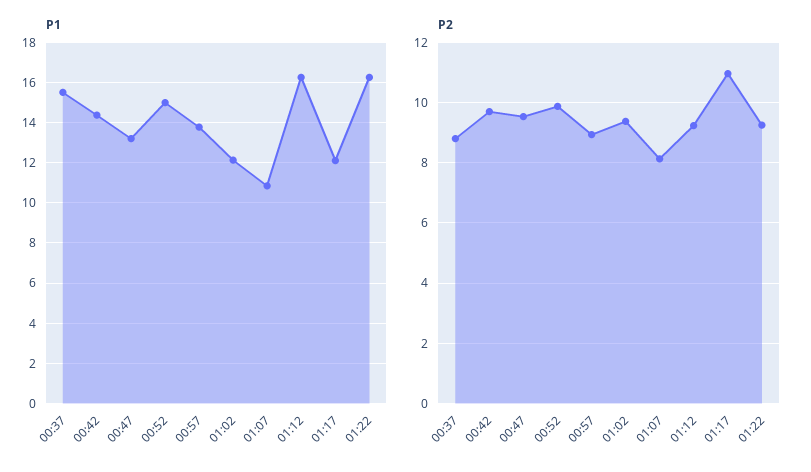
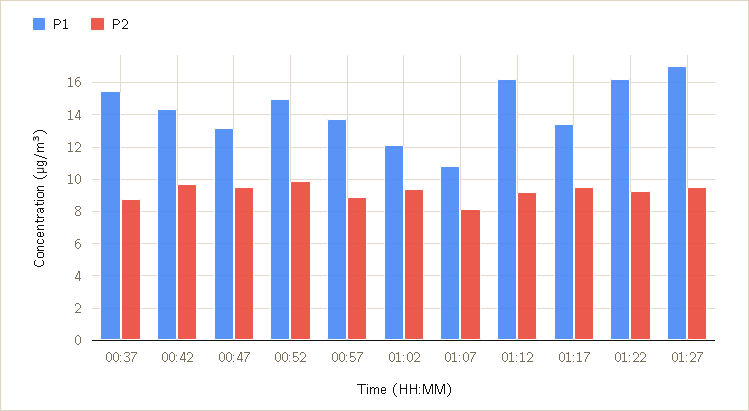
P1, 01:17: 12 -> 13.5
P2, 01:17: 11 -> 9.5
P1, 01:27: none -> 17
P2, 01:27: none -> 9.5

